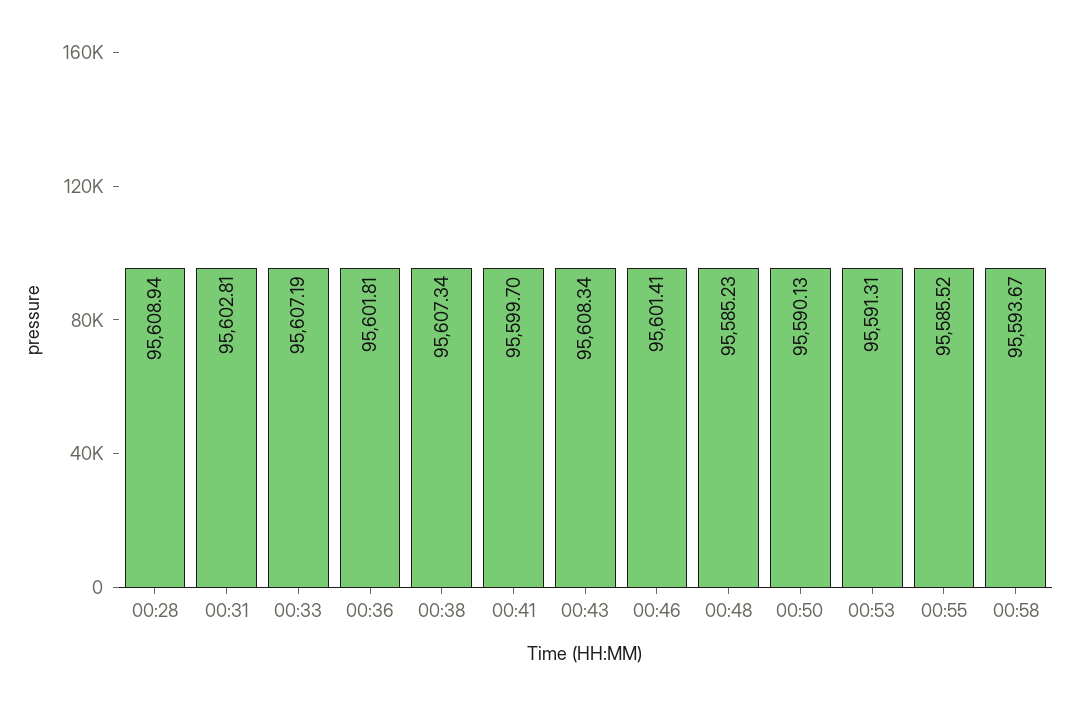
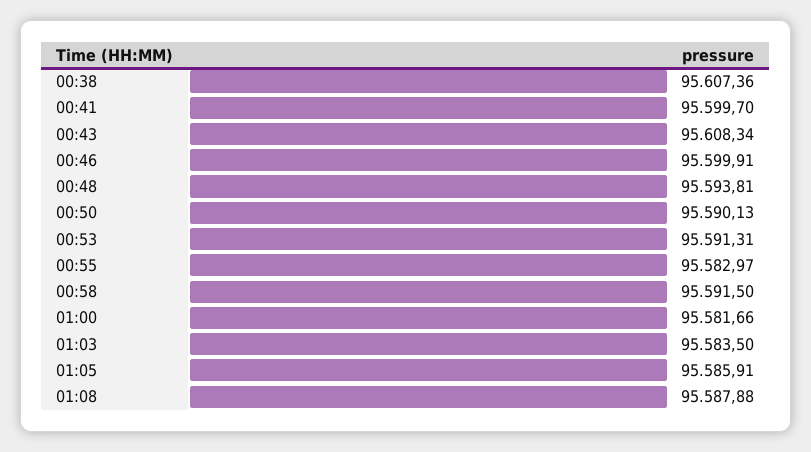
00:28: 95608.94 -> none
00:31: 95602.81 -> none
00:33: 95607.19 -> none
00:36: 95601.81 -> none
00:38: 95607.34 -> 95607.36
00:46: 95601.41 -> 95599.91
00:48: 95585.23 -> 95593.81
00:55: 95585.52 -> 95582.97
00:58: 95593.67 -> 95591.5
01:00: none -> 95581.66
01:03: none -> 95583.5
01:05: none -> 95585.91
01:08: none -> 95587.88

